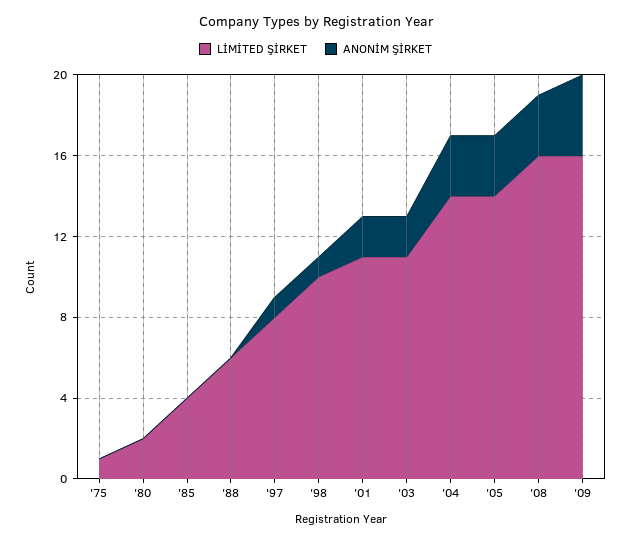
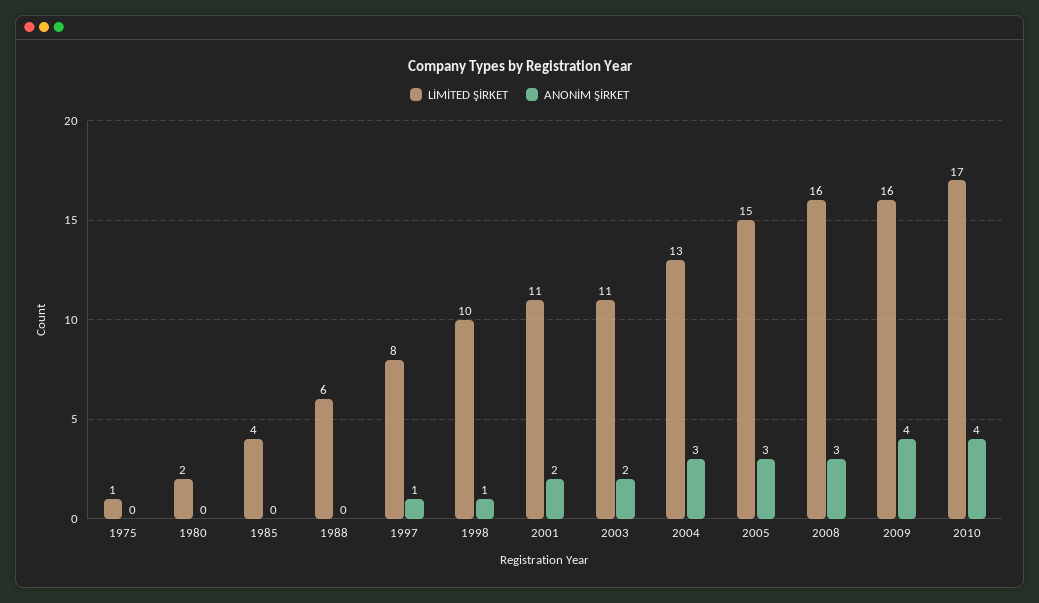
LİMİTED ŞİRKET, '04: 14 -> 13
LİMİTED ŞİRKET, '05: 14 -> 15
LİMİTED ŞİRKET, 2010: none -> 17
ANONİM ŞİRKET, 2010: none -> 4

